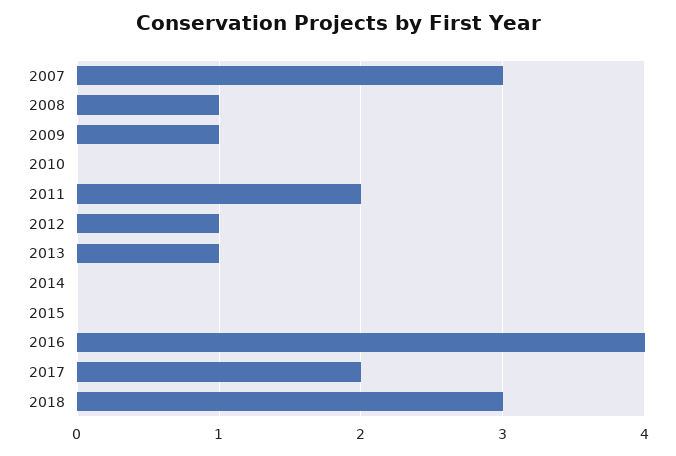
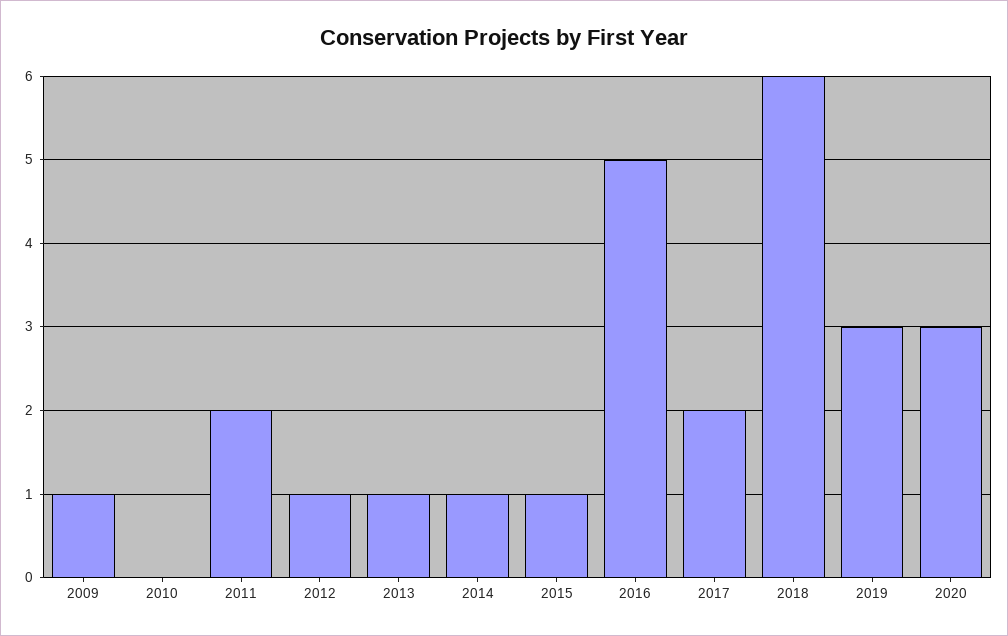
2007: 3 -> none
2008: 1 -> none
2014: 0 -> 1
2015: 0 -> 1
2016: 4 -> 5
2018: 3 -> 6
2019: none -> 3
2020: none -> 3

